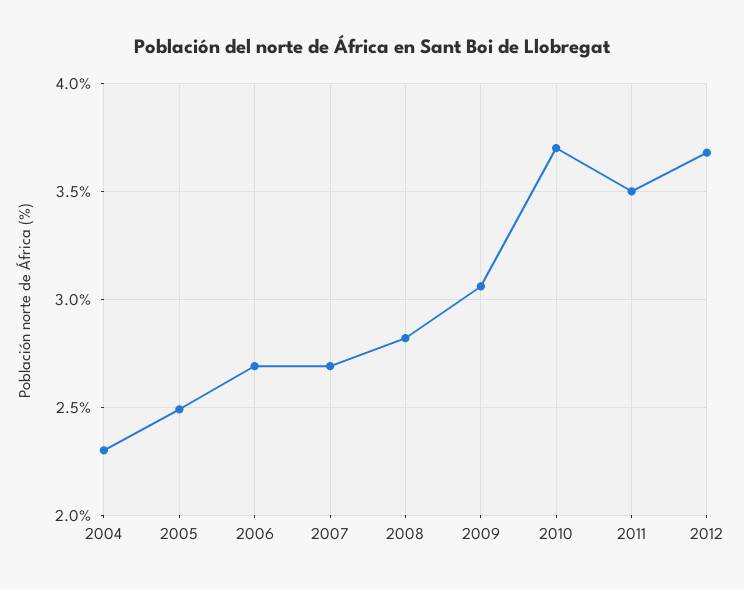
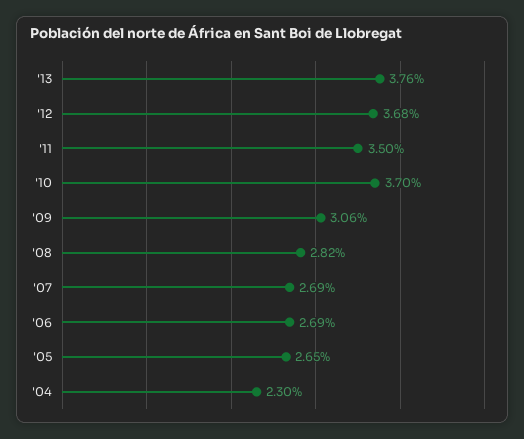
2005: 2.5 -> 2.65
'13: none -> 3.76

